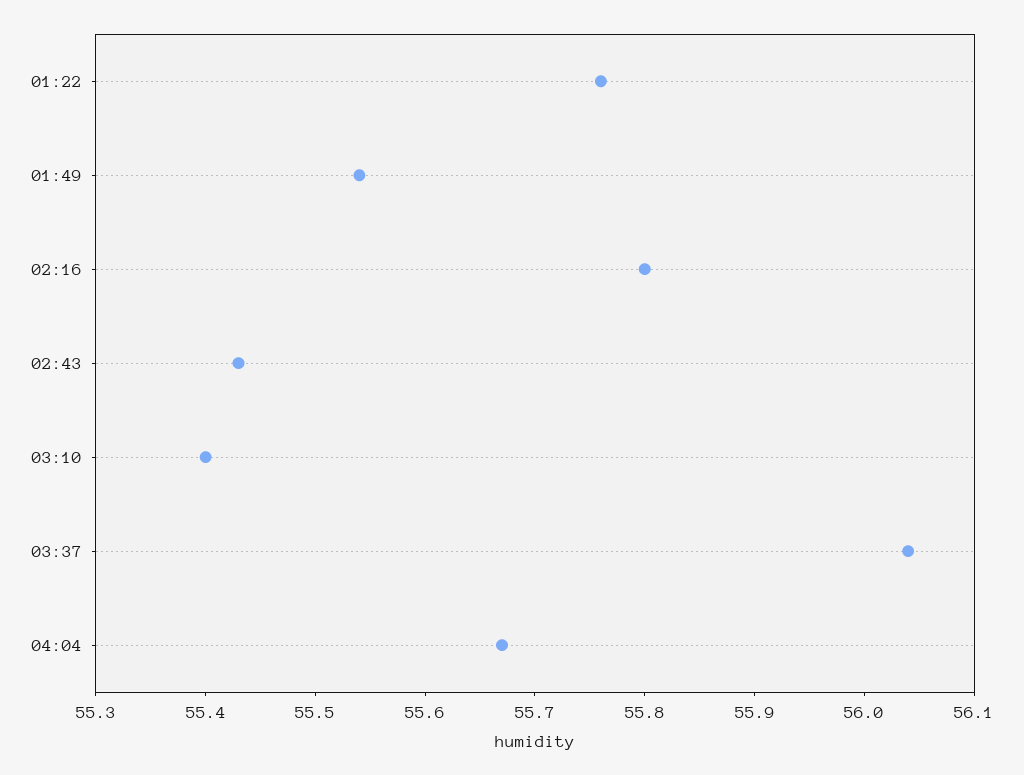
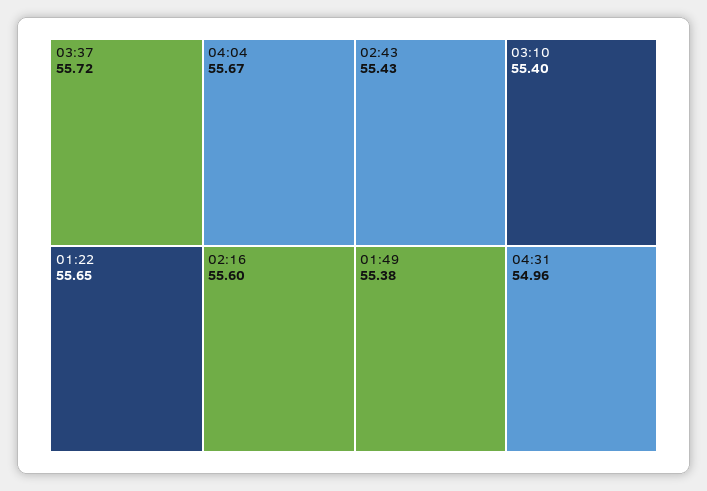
01:22: 55.76 -> 55.65
01:49: 55.54 -> 55.38
02:16: 55.8 -> 55.6
03:37: 56.04 -> 55.72
04:31: none -> 54.96

